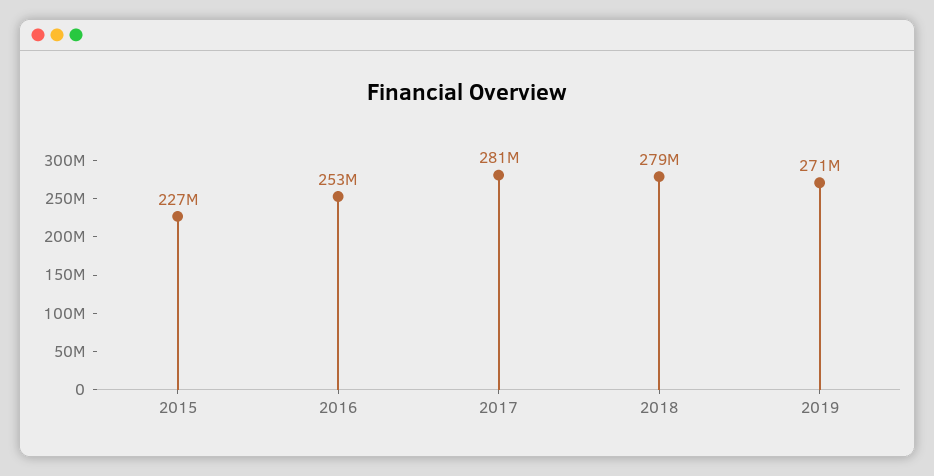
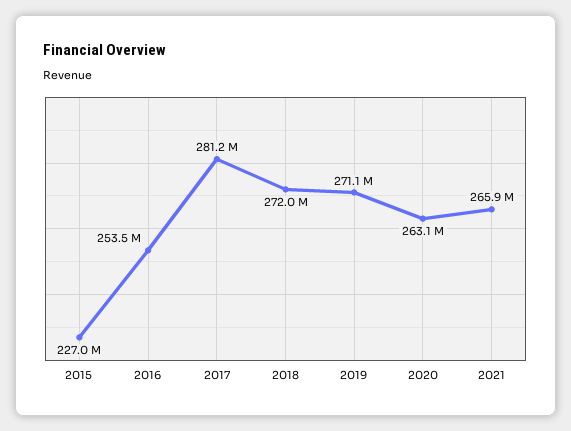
2018: 279000000 -> 272000000
2020: none -> 263100000
2021: none -> 265900000

